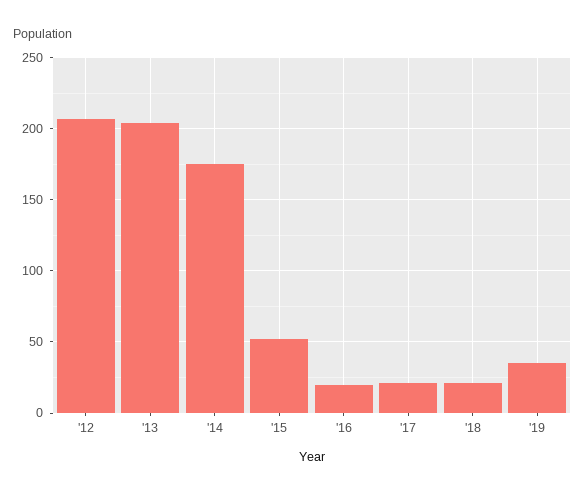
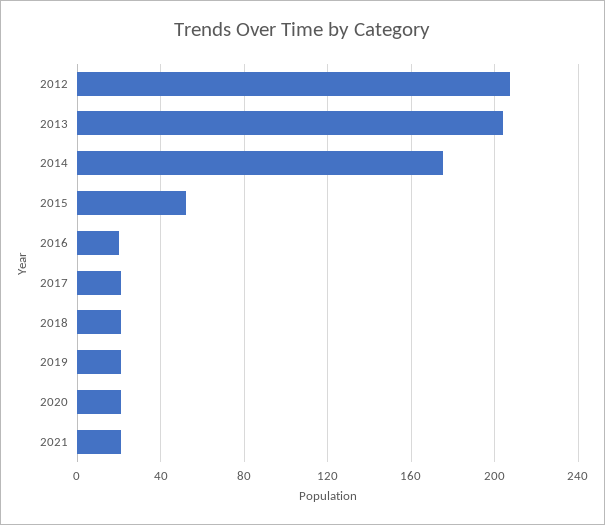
'19: 35 -> 20
2020: none -> 20
2021: none -> 20

